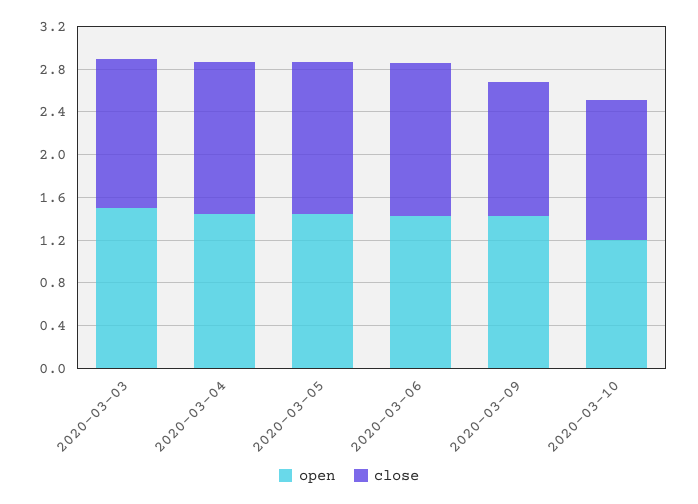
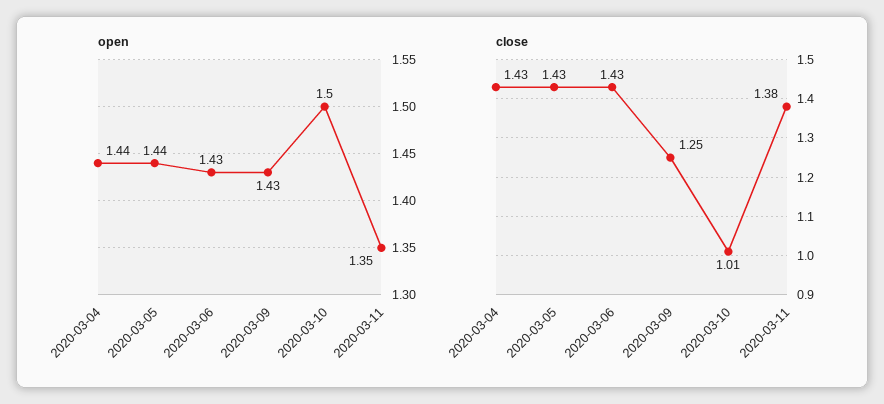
open, 2020-03-03: 1.5 -> none
close, 2020-03-03: 1.4 -> none
open, 2020-03-10: 1.2 -> 1.5
close, 2020-03-10: 1.3 -> 1.01
open, 2020-03-11: none -> 1.35
close, 2020-03-11: none -> 1.38

